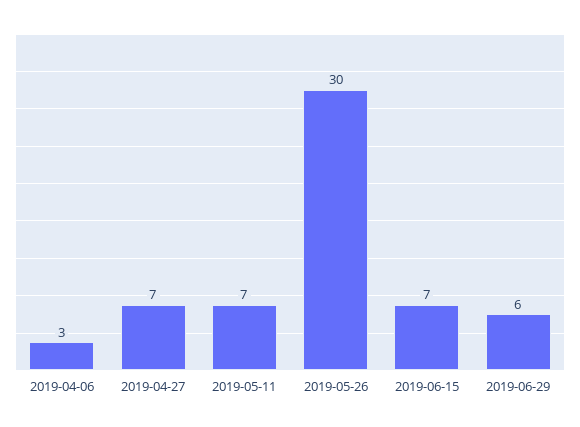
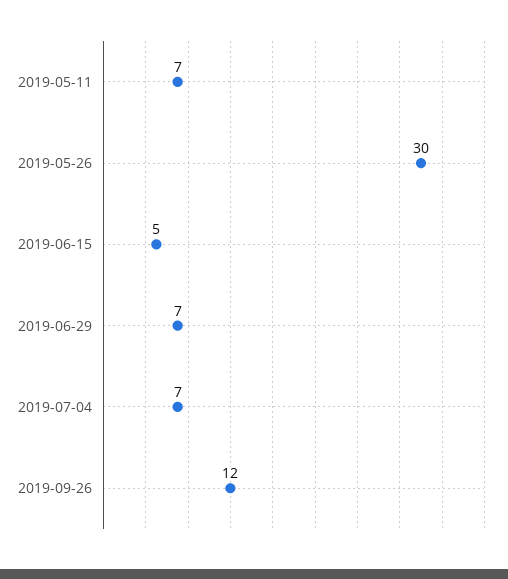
2019-04-06: 3 -> none
2019-04-27: 7 -> none
2019-06-15: 7 -> 5
2019-06-29: 6 -> 7
2019-07-04: none -> 7
2019-09-26: none -> 12

